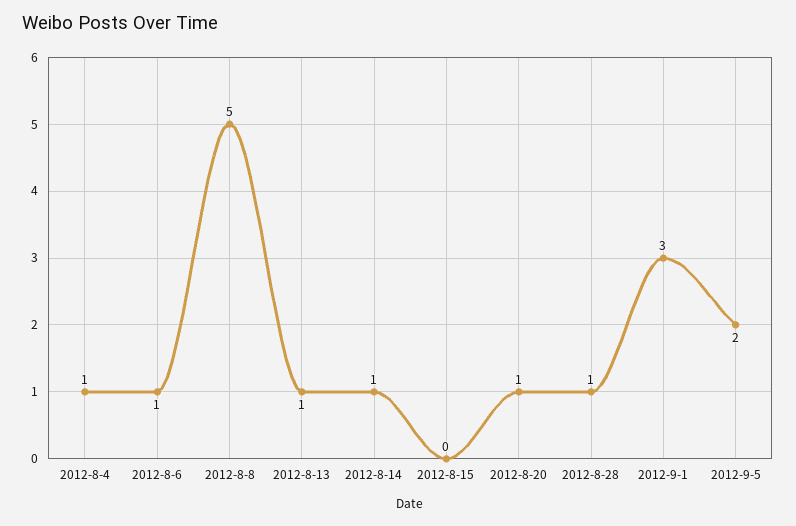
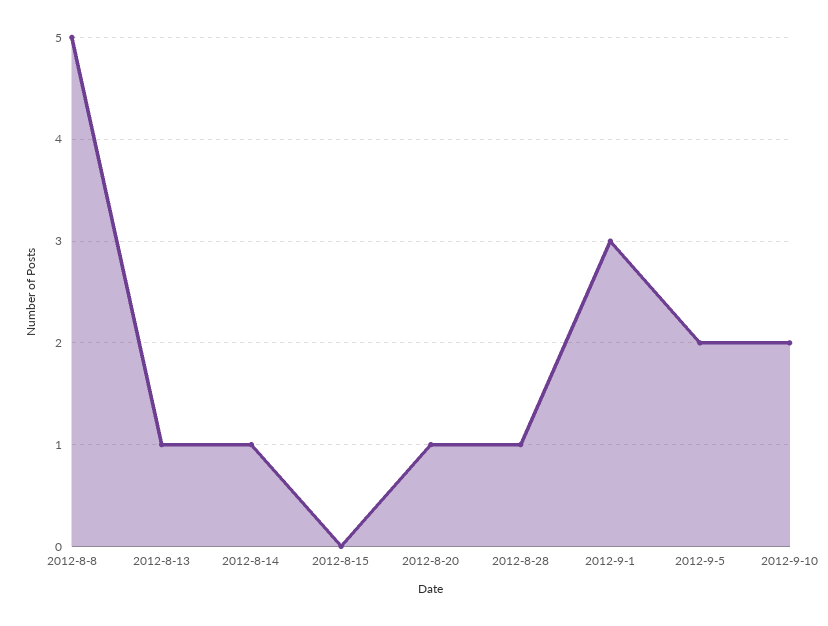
2012-8-4: 1 -> none
2012-8-6: 1 -> none
2012-9-10: none -> 2

